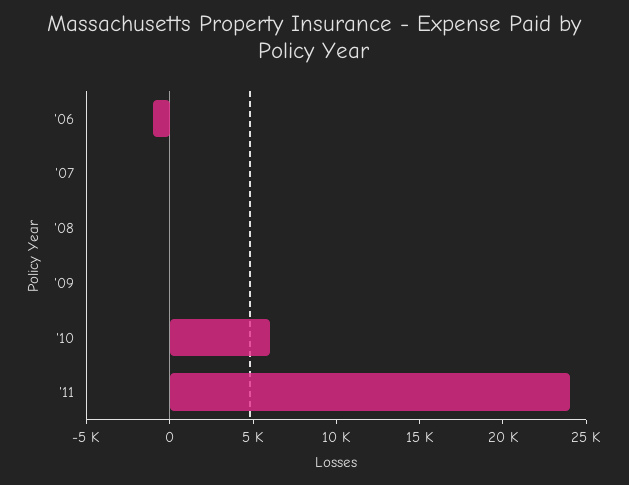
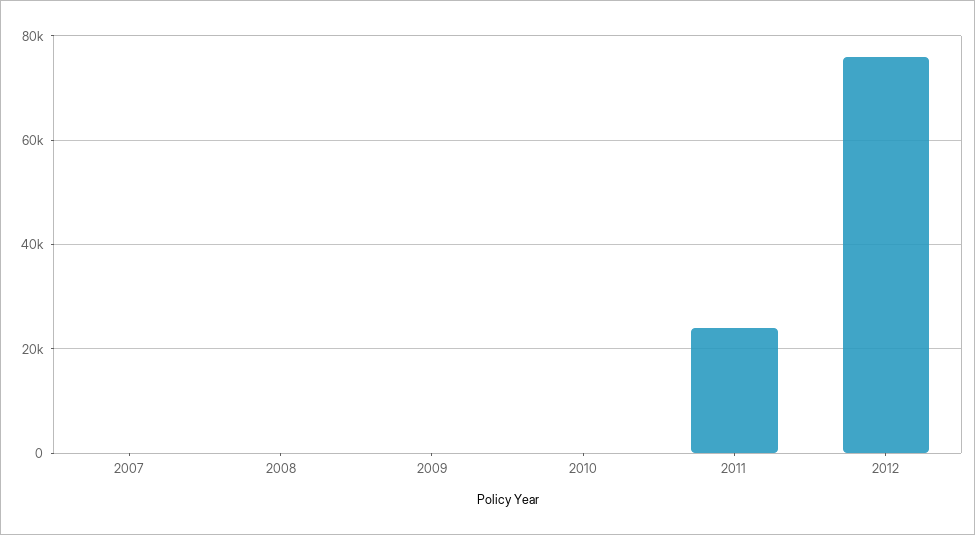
'06: -1000 -> none
'10: 6000 -> 0
2012: none -> 76000

